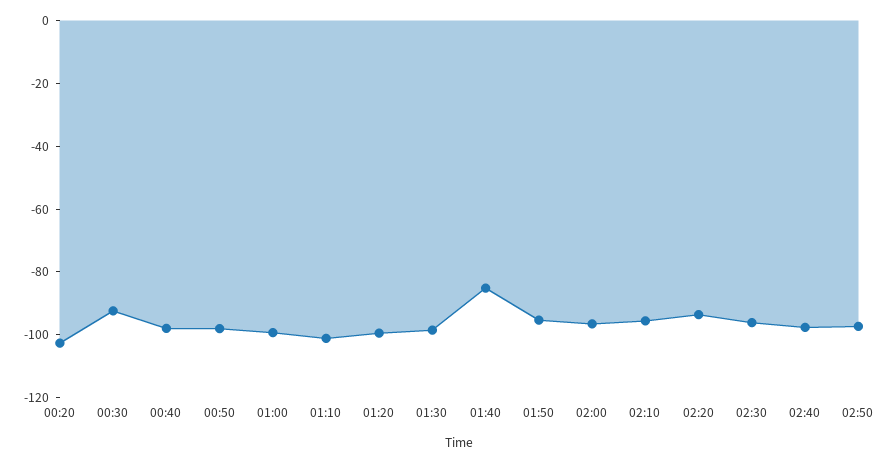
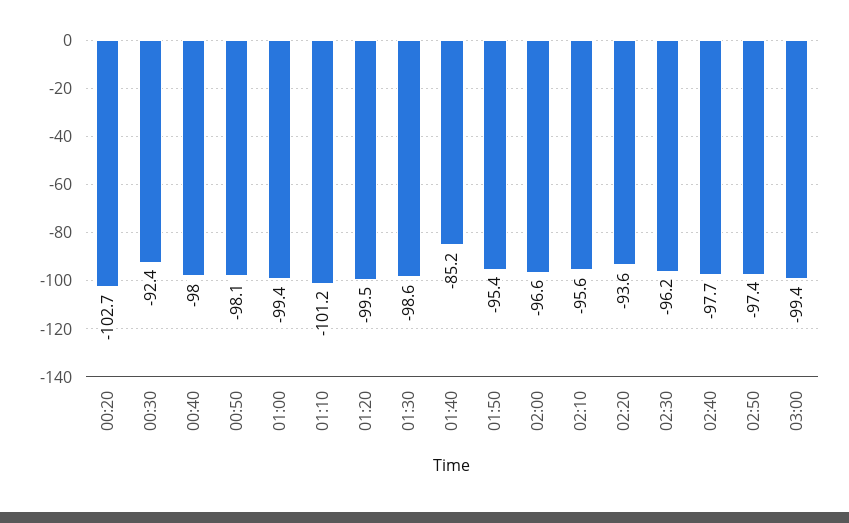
03:00: none -> -99.4

